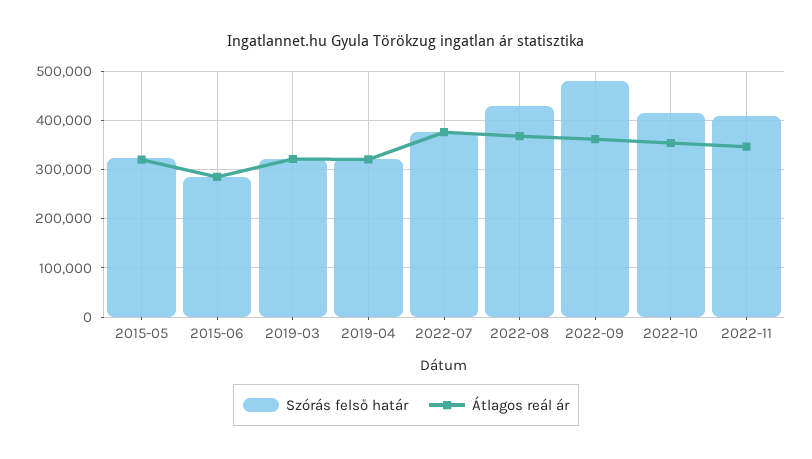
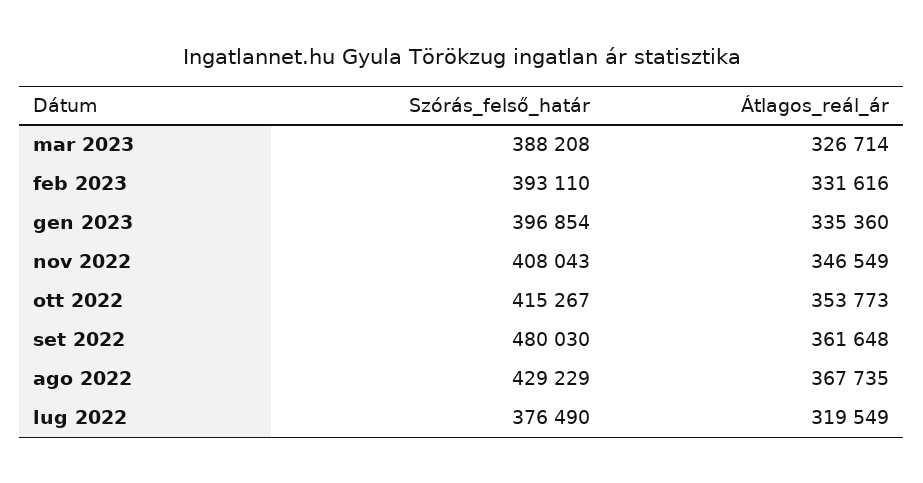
Szórás felső határ, 2015-05: 320000 -> none
Átlagos reál ár, 2015-05: 320000 -> none
Szórás felső határ, 2015-06: 280000 -> none
Átlagos reál ár, 2015-06: 280000 -> none
Szórás felső határ, 2019-03: 320000 -> none
Átlagos reál ár, 2019-03: 320000 -> none
Szórás felső határ, 2019-04: 320000 -> none
Átlagos reál ár, 2019-04: 320000 -> none
Átlagos reál ár, 2022-07: 380000 -> 319549
Szórás felső határ, mar 2023: none -> 388208
Átlagos reál ár, mar 2023: none -> 326714
Szórás felső határ, feb 2023: none -> 393110
Átlagos reál ár, feb 2023: none -> 331616
Szórás felső határ, gen 2023: none -> 396854
Átlagos reál ár, gen 2023: none -> 335360

